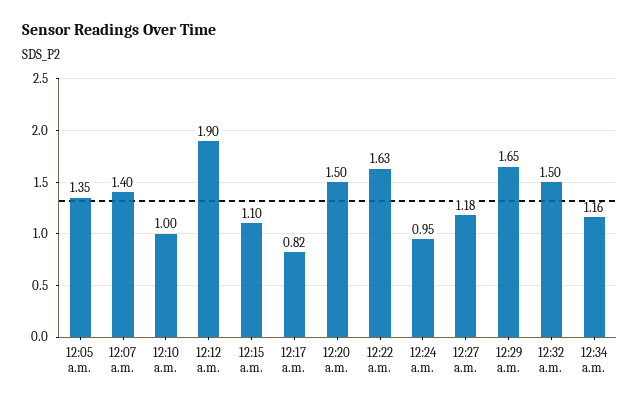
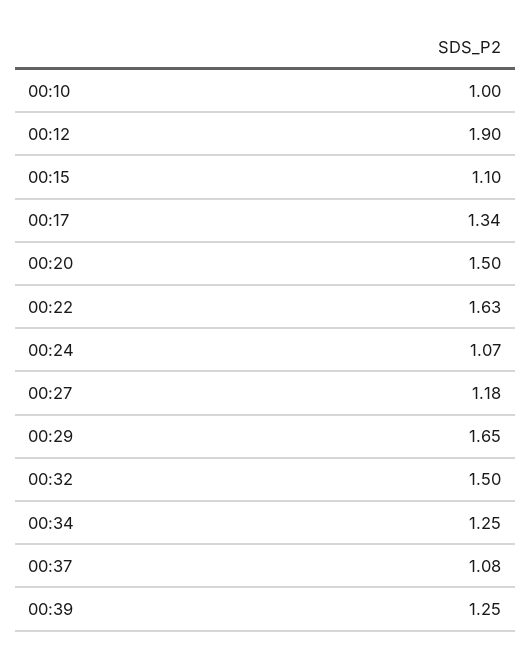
12:05 a.m.: 1.35 -> none
12:07 a.m.: 1.4 -> none
12:17 a.m.: 0.82 -> 1.34
12:24 a.m.: 0.95 -> 1.07
12:34 a.m.: 1.16 -> 1.25
00:37: none -> 1.08
00:39: none -> 1.25

